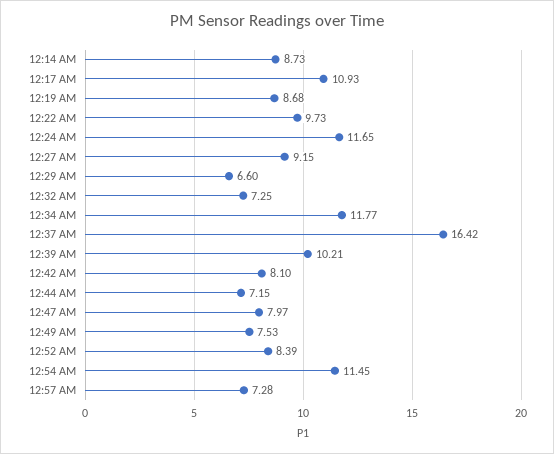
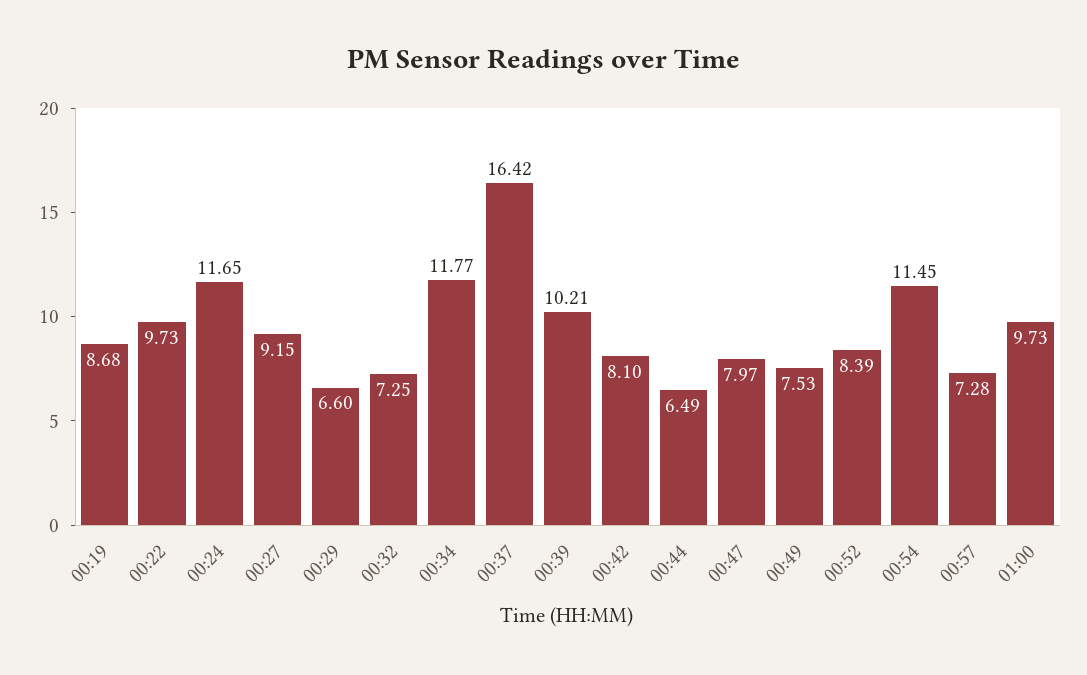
12:14 AM: 8.73 -> none
12:17 AM: 10.93 -> none
12:44 AM: 7.15 -> 6.49
01:00: none -> 9.73

